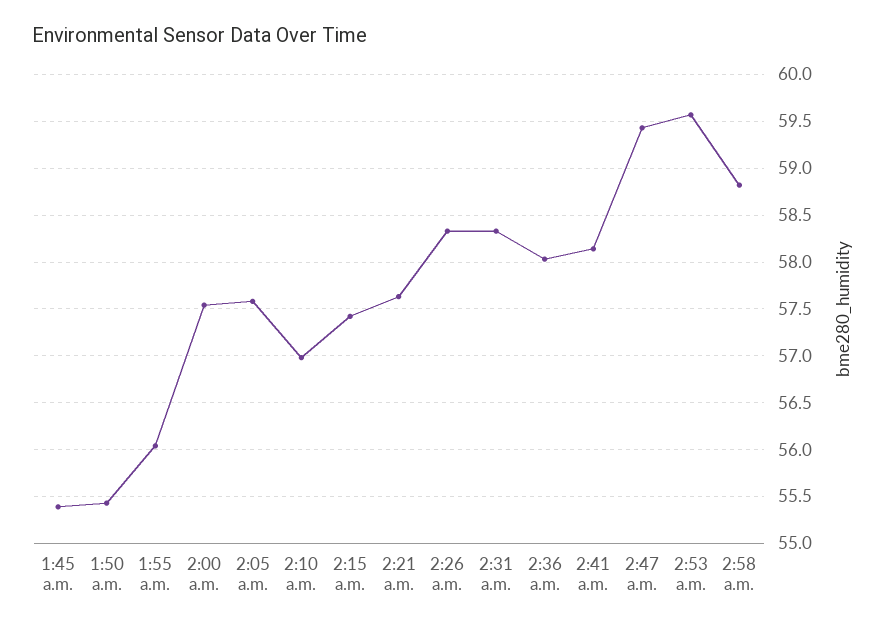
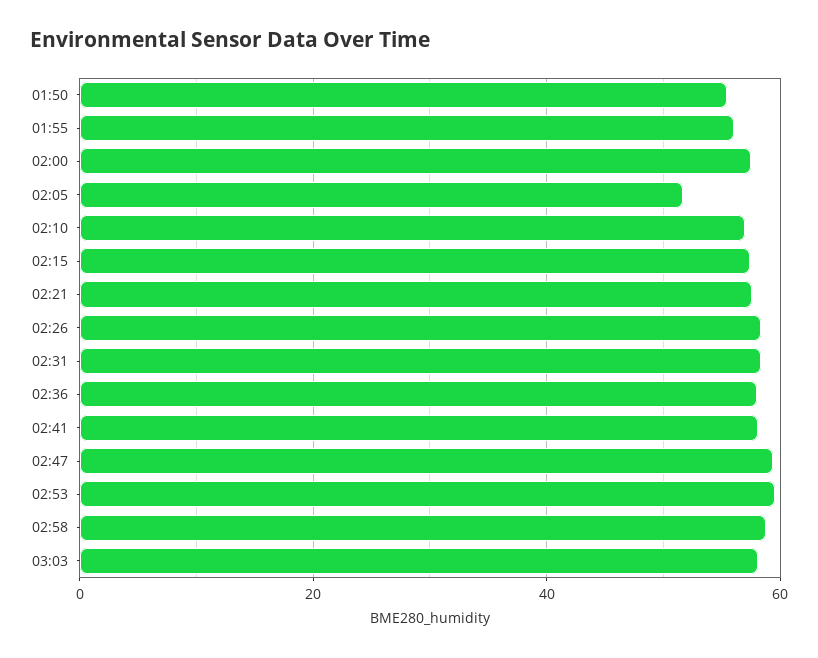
1:45 a.m.: 55.4 -> none
2:05 a.m.: 57.6 -> 52
03:03: none -> 58

